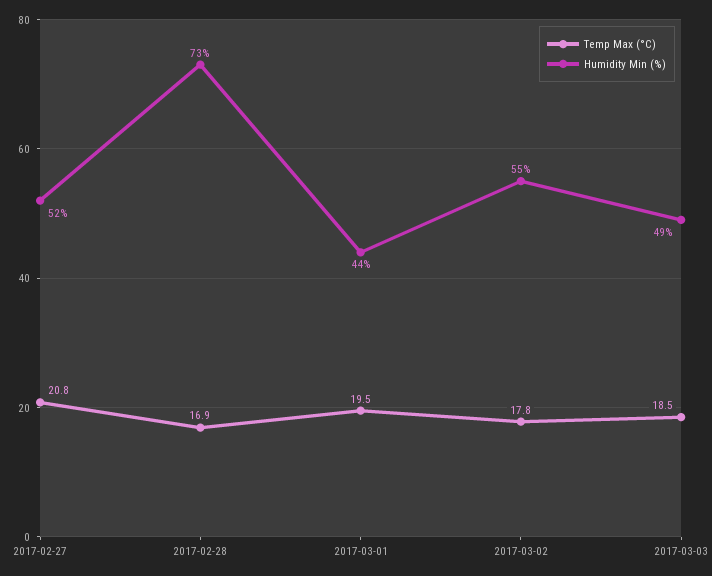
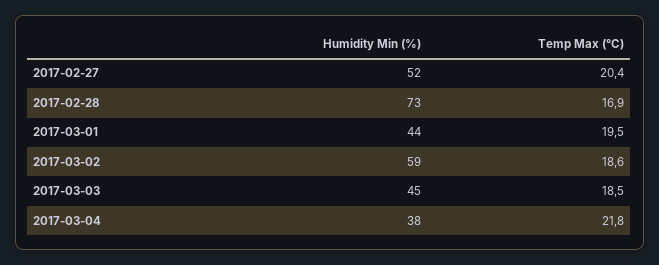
Temp Max (°C), 2017-02-27: 20.8 -> 20.4
Temp Max (°C), 2017-03-02: 17.8 -> 18.6
Humidity Min (%), 2017-03-02: 55 -> 59
Humidity Min (%), 2017-03-03: 49 -> 45
Humidity Min (%), 2017-03-04: none -> 38
Temp Max (°C), 2017-03-04: none -> 21.8

